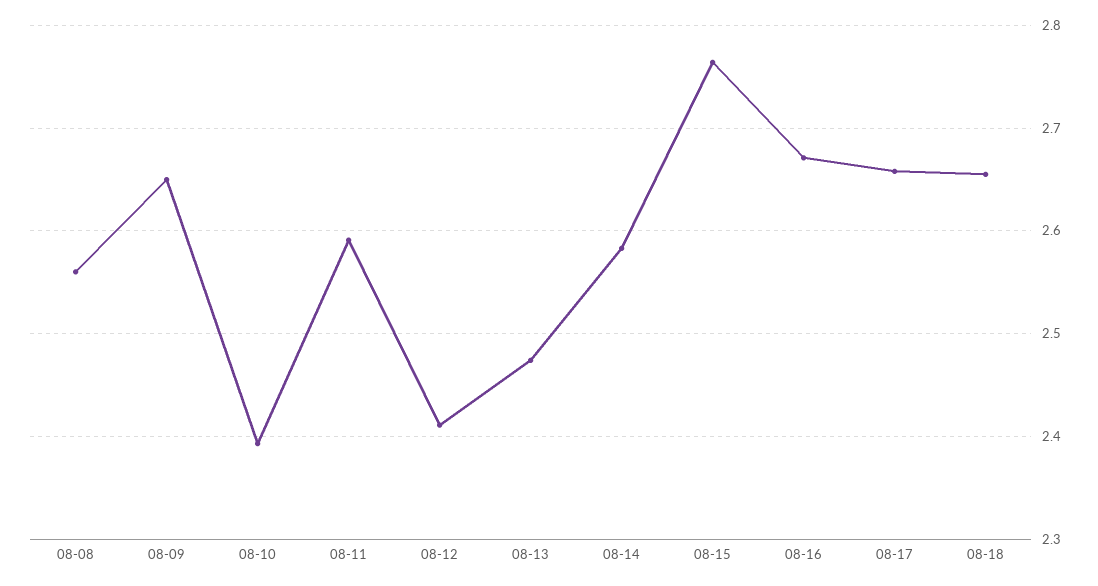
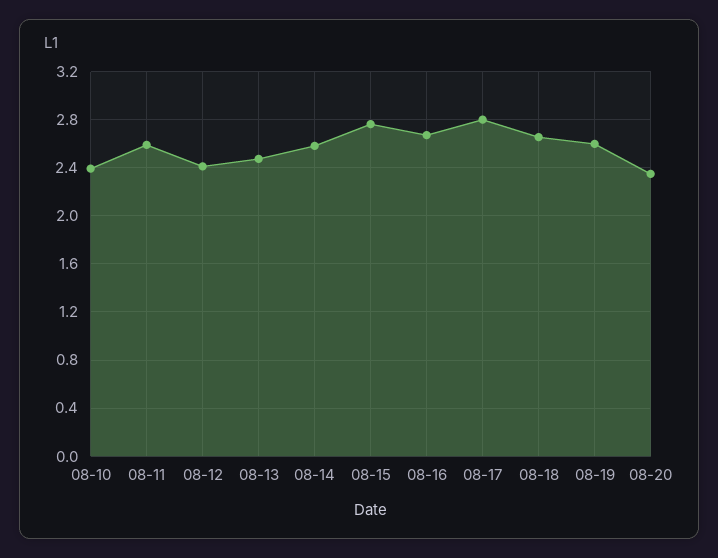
08-08: 2.56 -> none
08-09: 2.65 -> none
08-17: 2.66 -> 2.8
08-19: none -> 2.6
08-20: none -> 2.35

